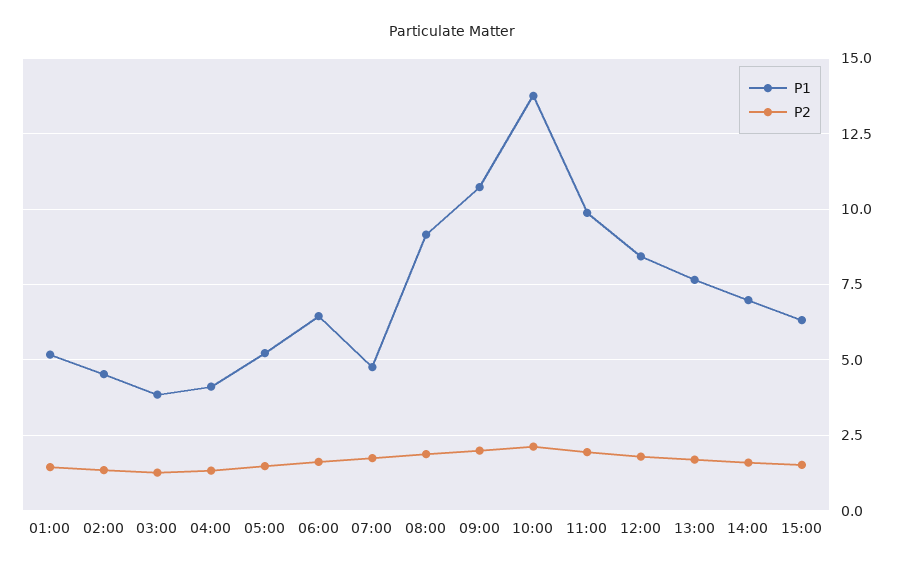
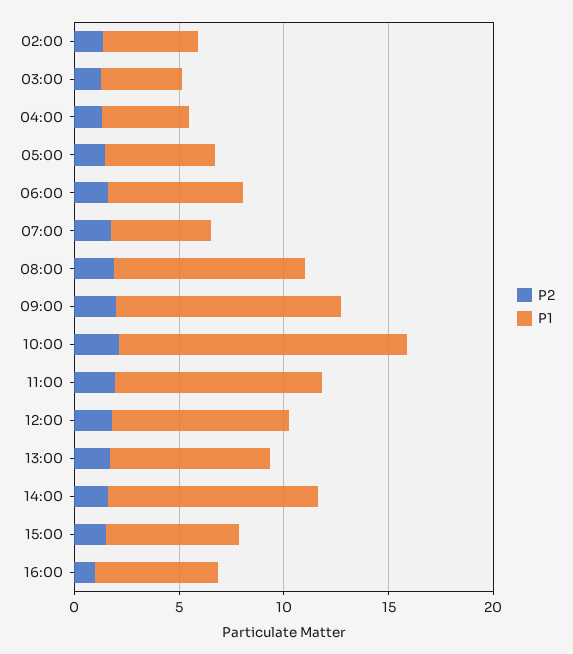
P1, 01:00: 5.25 -> none
P2, 01:00: 1.5 -> none
P1, 14:00: 7 -> 10
P2, 16:00: none -> 1
P1, 16:00: none -> 6

